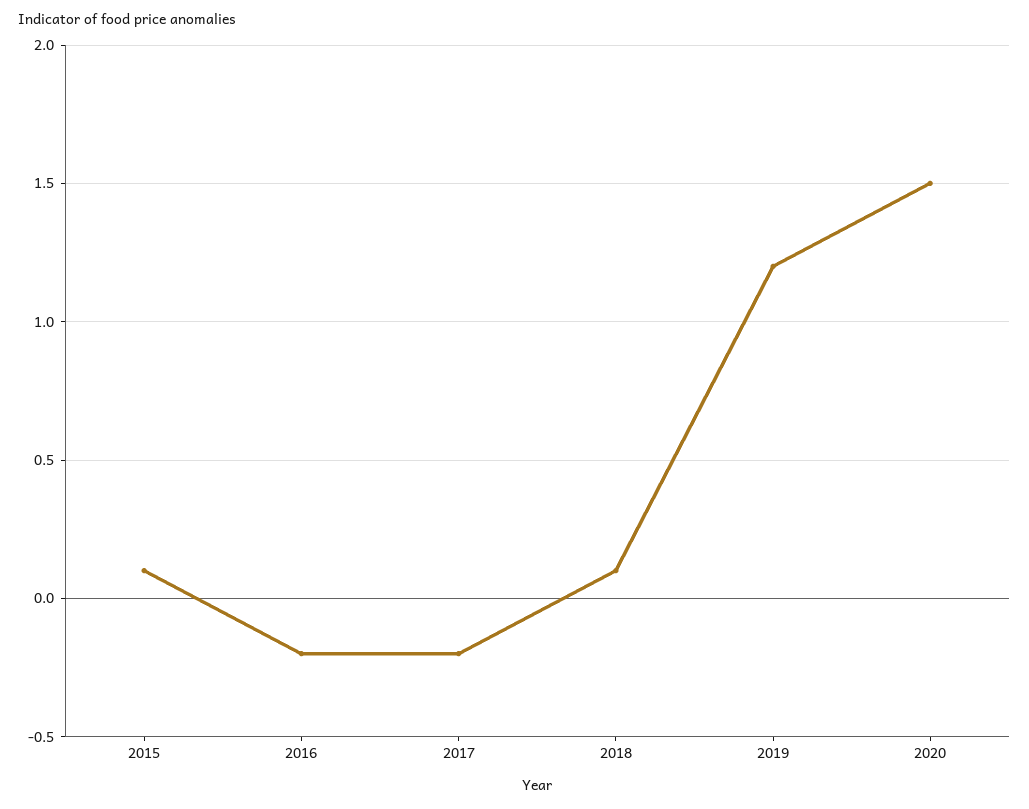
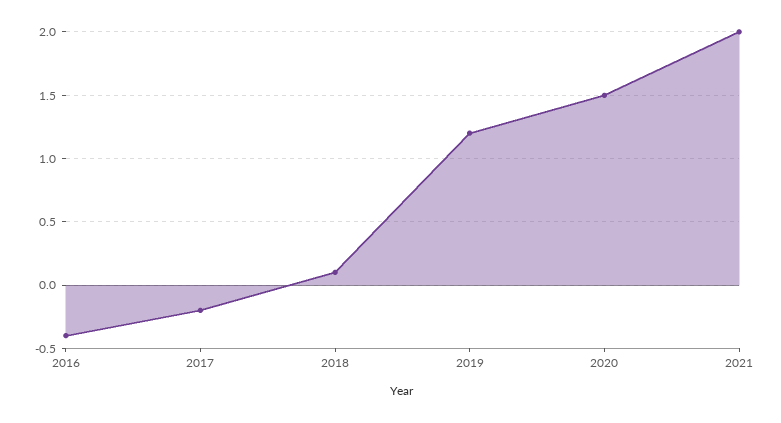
2015: 0.1 -> none
2016: -0.2 -> -0.4
2021: none -> 2

